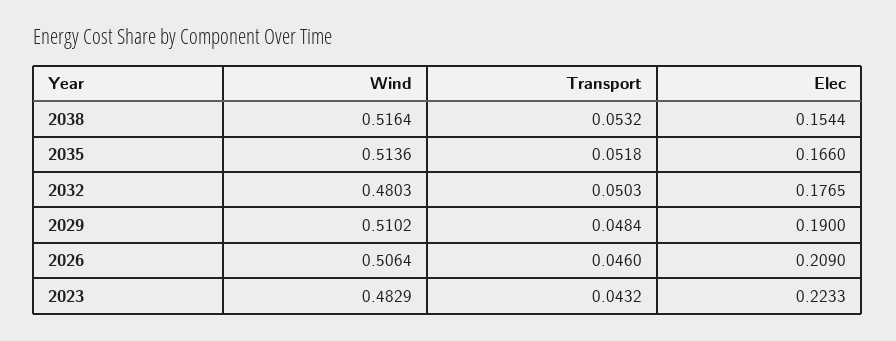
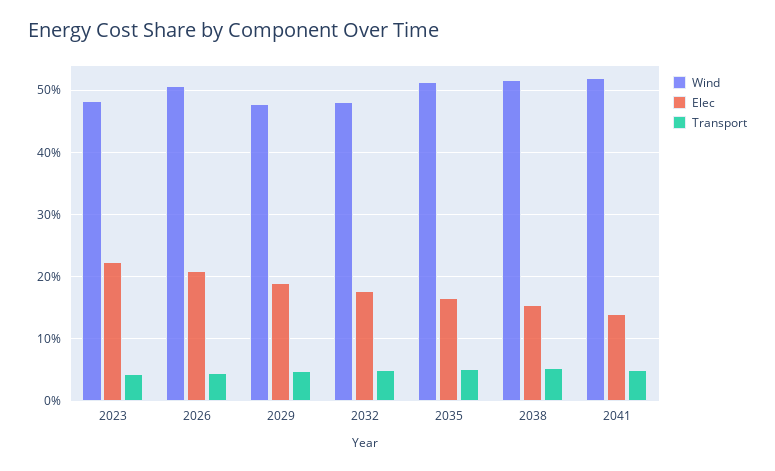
Wind, 2029: 0.5102 -> 0.48
Wind, 2041: none -> 0.52
Elec, 2041: none -> 0.14
Transport, 2041: none -> 0.05

